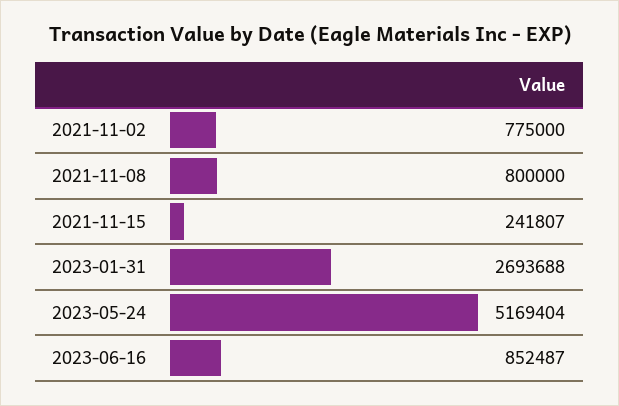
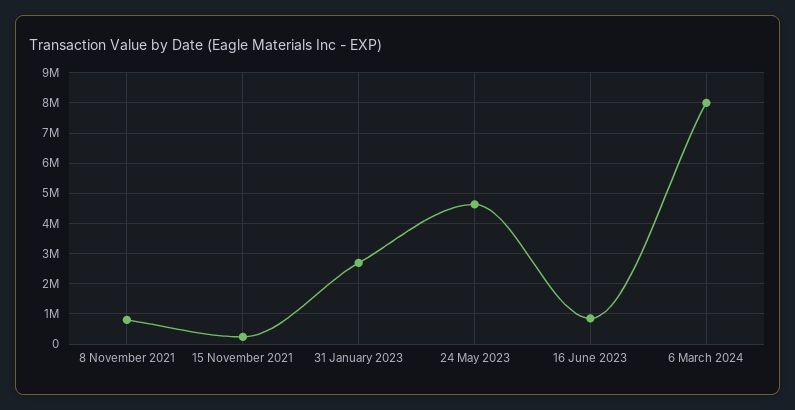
2021-11-02: 775000 -> none
2023-05-24: 5169404 -> 4600000
6 March 2024: none -> 8000000

